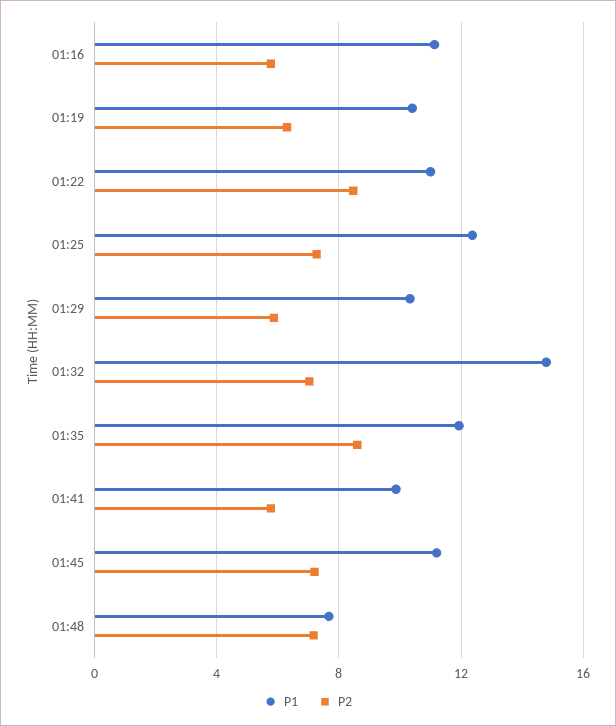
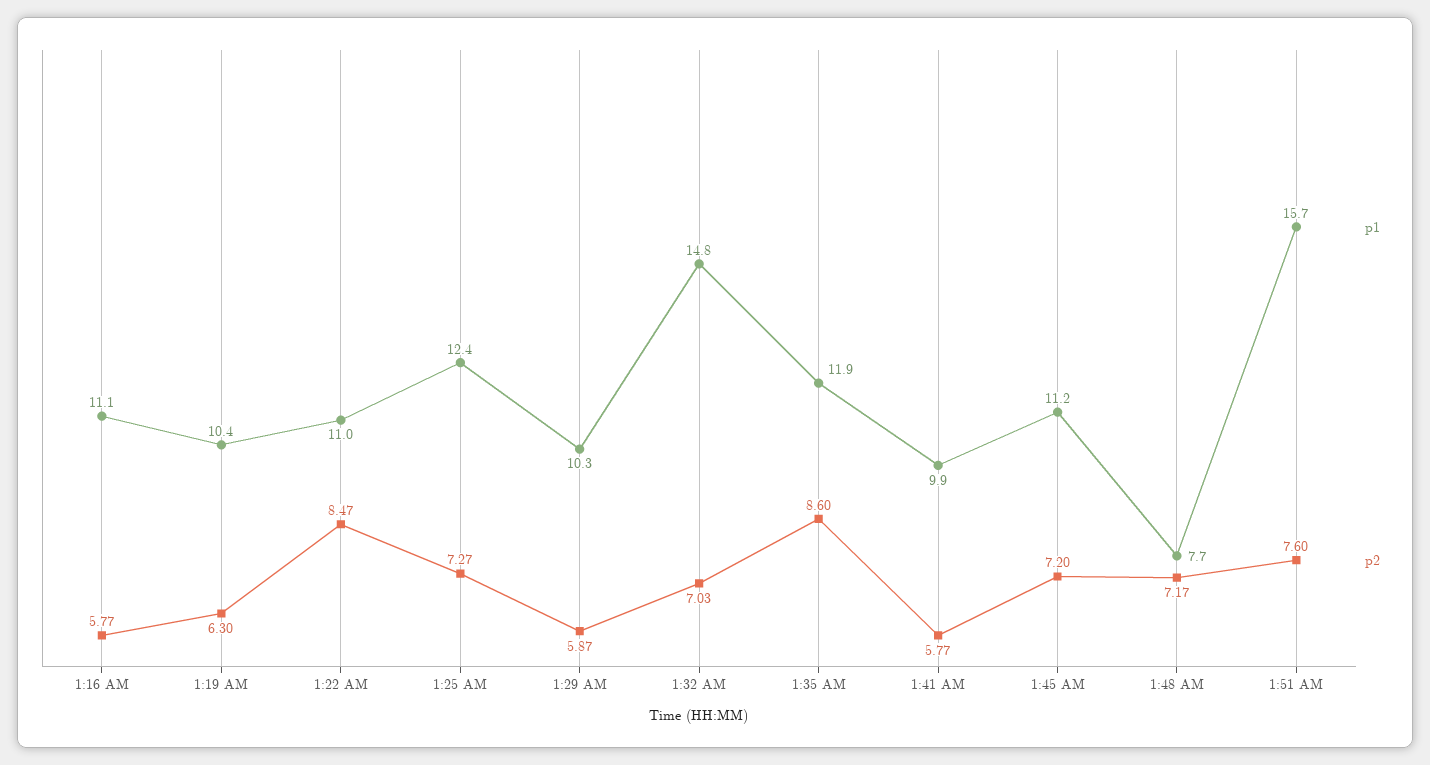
P1, 1:51 AM: none -> 15.7
P2, 1:51 AM: none -> 7.6

